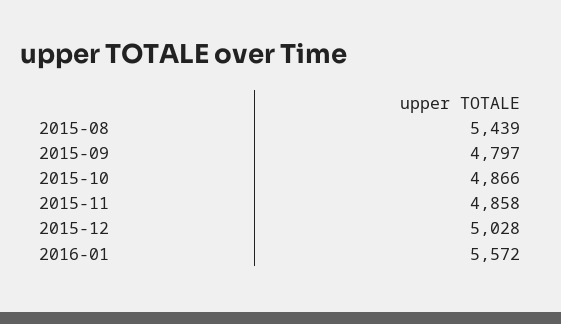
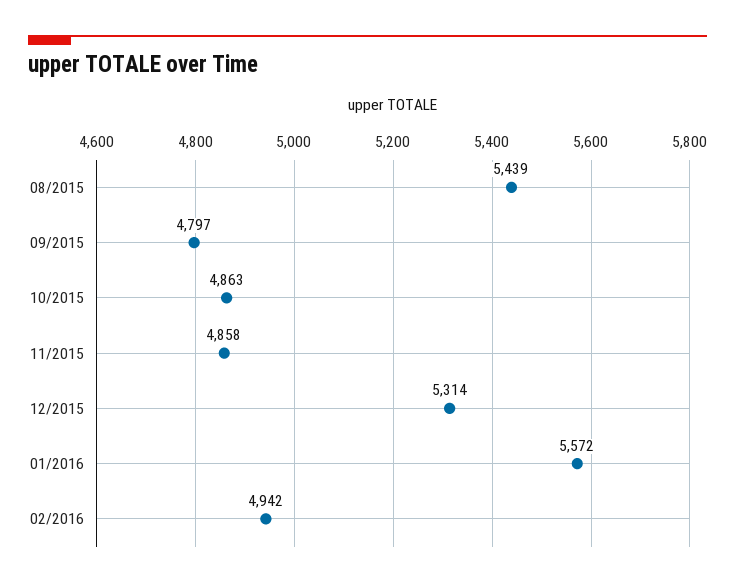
2015-10: 4866 -> 4863
2015-12: 5028 -> 5314
02/2016: none -> 4942

